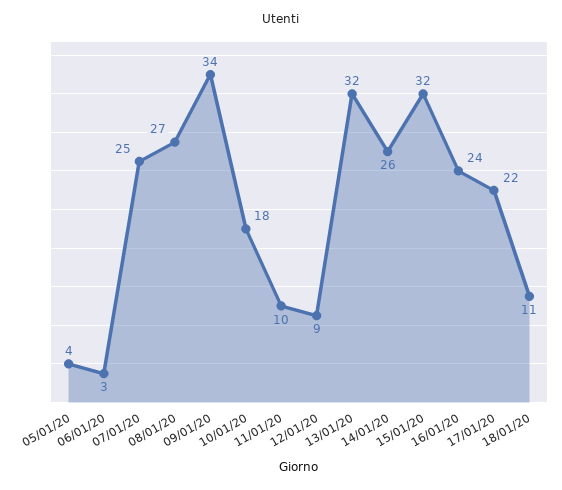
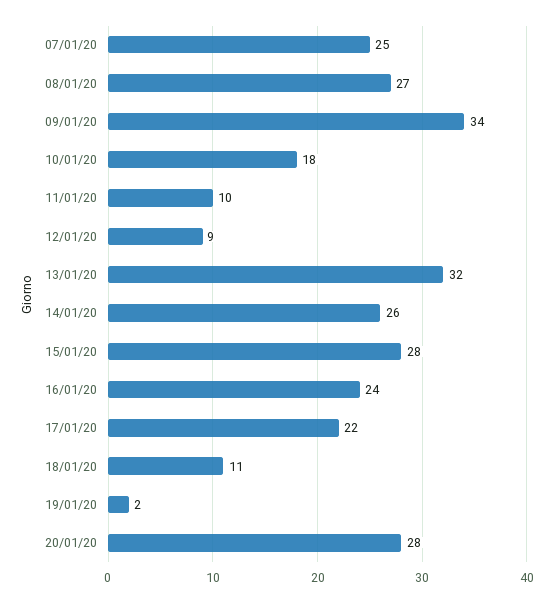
05/01/20: 4 -> none
06/01/20: 3 -> none
15/01/20: 32 -> 28
19/01/20: none -> 2
20/01/20: none -> 28

